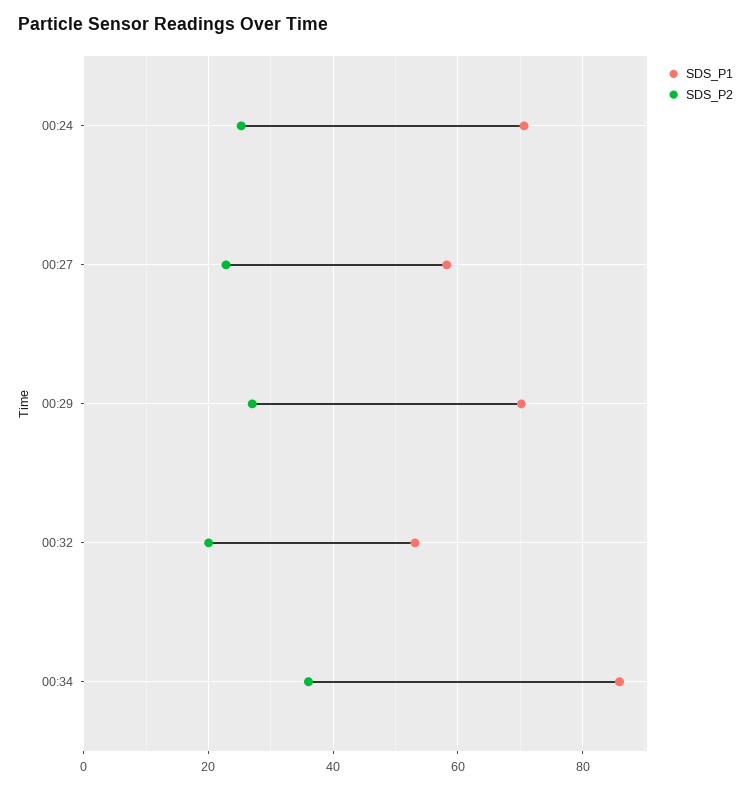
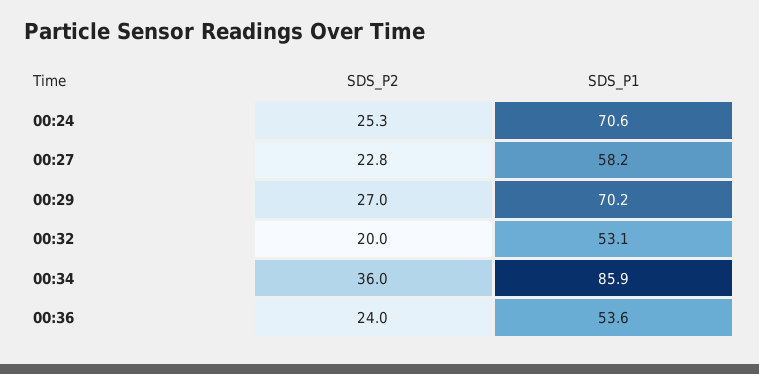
SDS_P2, 00:36: none -> 24
SDS_P1, 00:36: none -> 53.6

